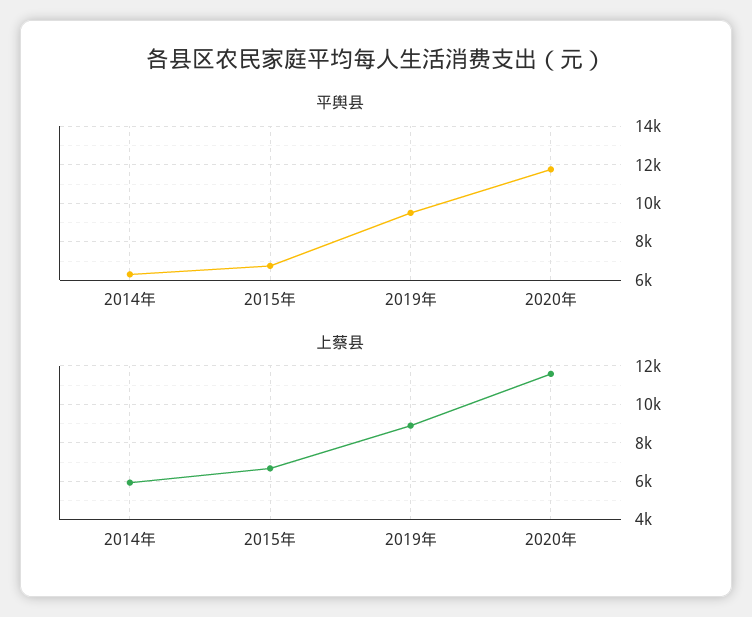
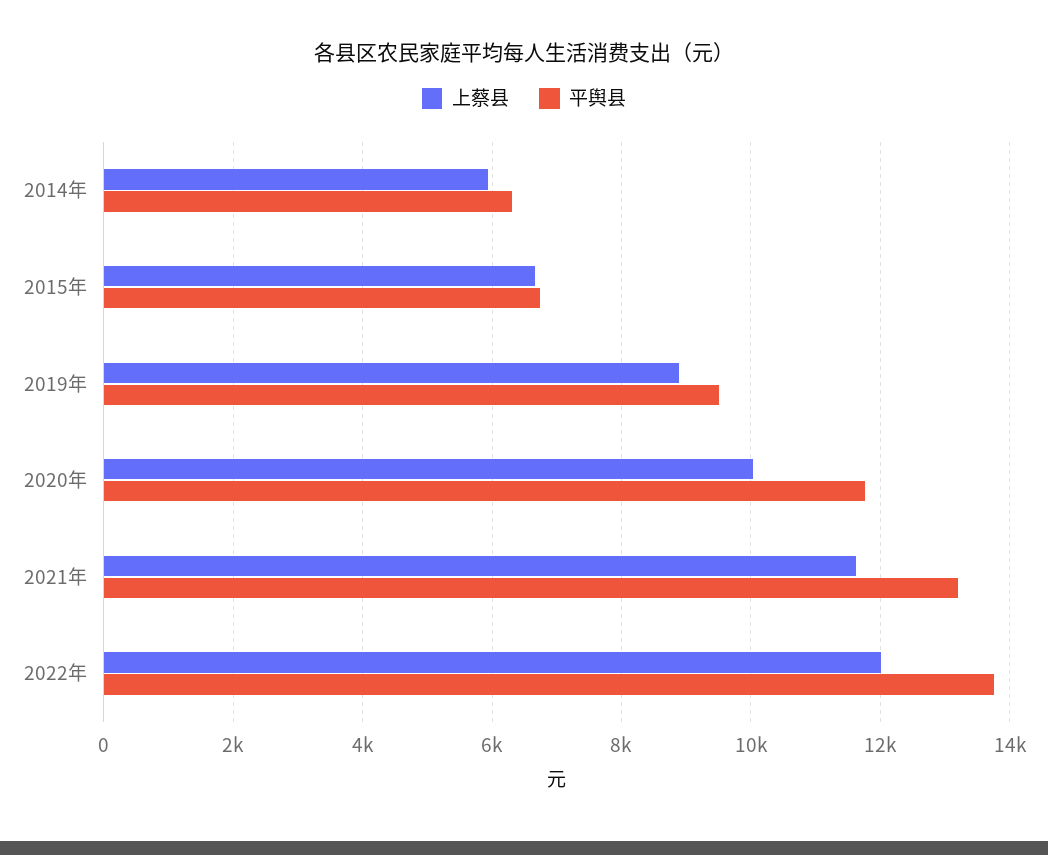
上蔡县, 2020年: 11500 -> 10000
上蔡县, 2021年: none -> 11600
平舆县, 2021年: none -> 13200
上蔡县, 2022年: none -> 12000
平舆县, 2022年: none -> 13800

